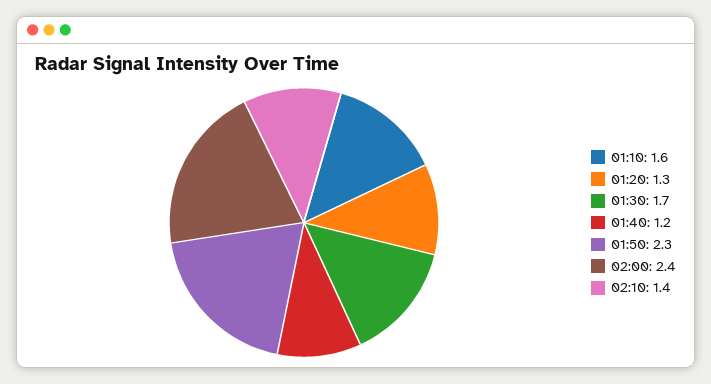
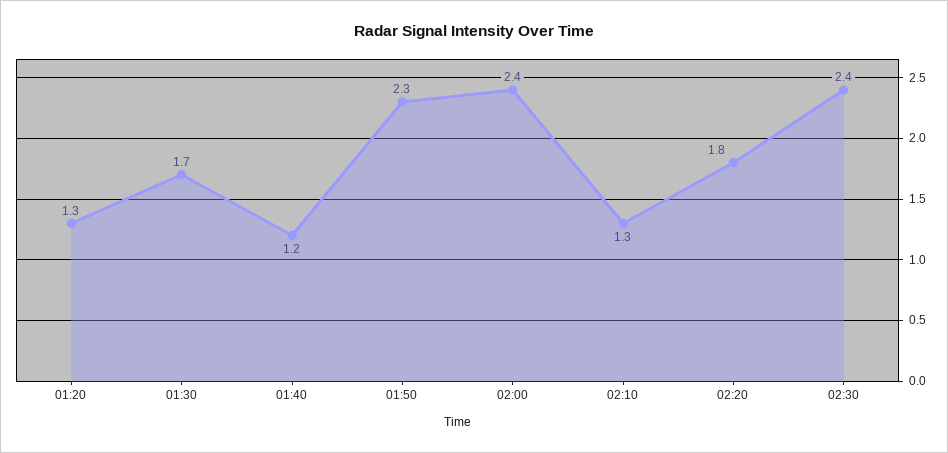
01:10: 1.6 -> none
02:10: 1.4 -> 1.3
02:20: none -> 1.8
02:30: none -> 2.4

